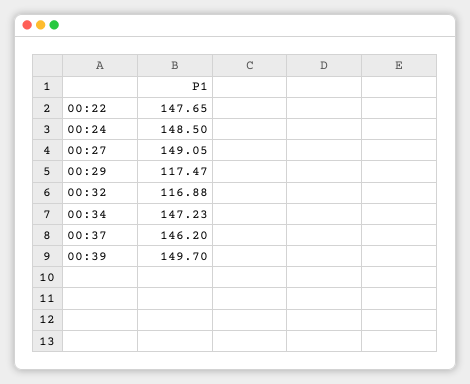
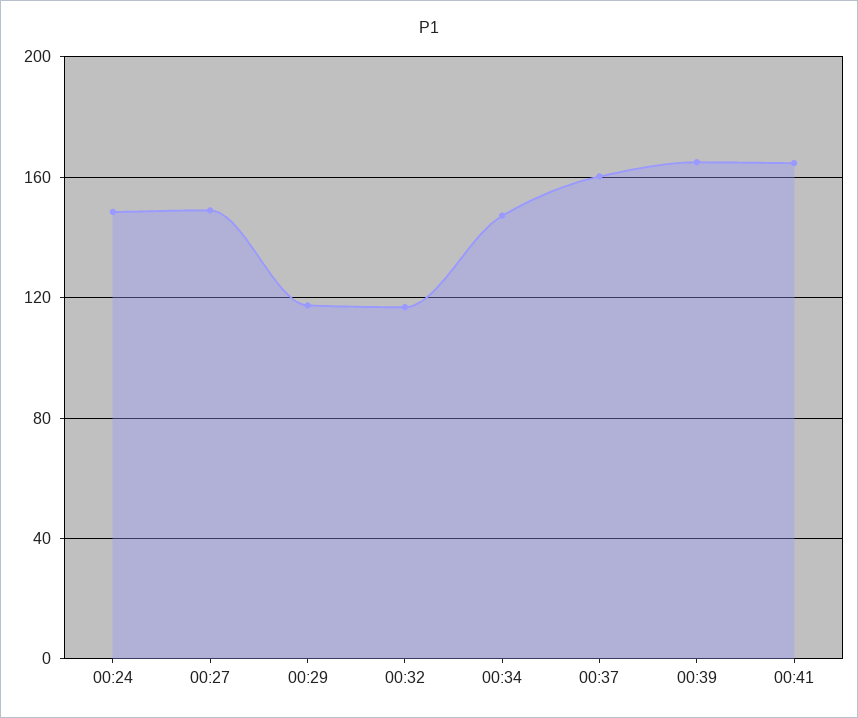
00:22: 147.65 -> none
00:37: 146.2 -> 160
00:39: 149.7 -> 165
00:41: none -> 165

